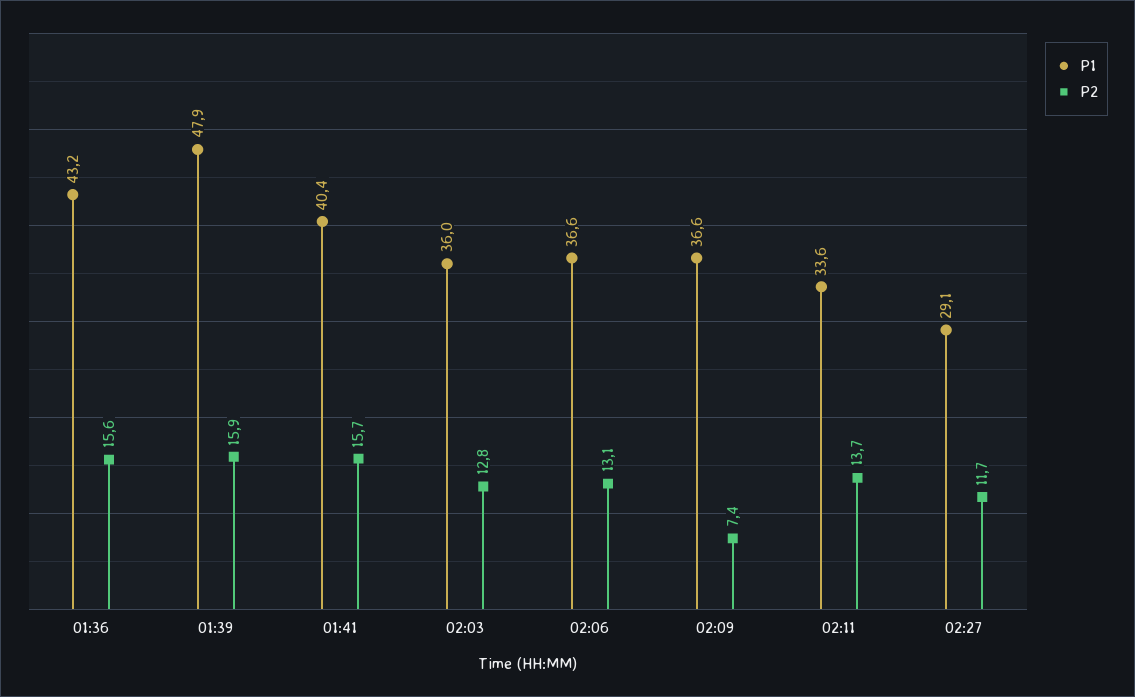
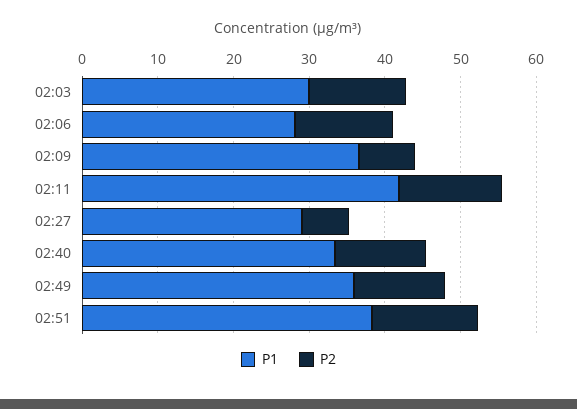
P1, 01:36: 43.2 -> none
P2, 01:36: 15.6 -> none
P1, 01:39: 47.9 -> none
P2, 01:39: 15.9 -> none
P1, 01:41: 40.4 -> none
P2, 01:41: 15.7 -> none
P1, 02:03: 36 -> 30
P1, 02:06: 36.6 -> 28
P1, 02:11: 33.6 -> 42
P2, 02:27: 11.7 -> 6
P1, 02:40: none -> 34
P2, 02:40: none -> 12
P1, 02:49: none -> 36
P2, 02:49: none -> 12
P1, 02:51: none -> 38
P2, 02:51: none -> 14

